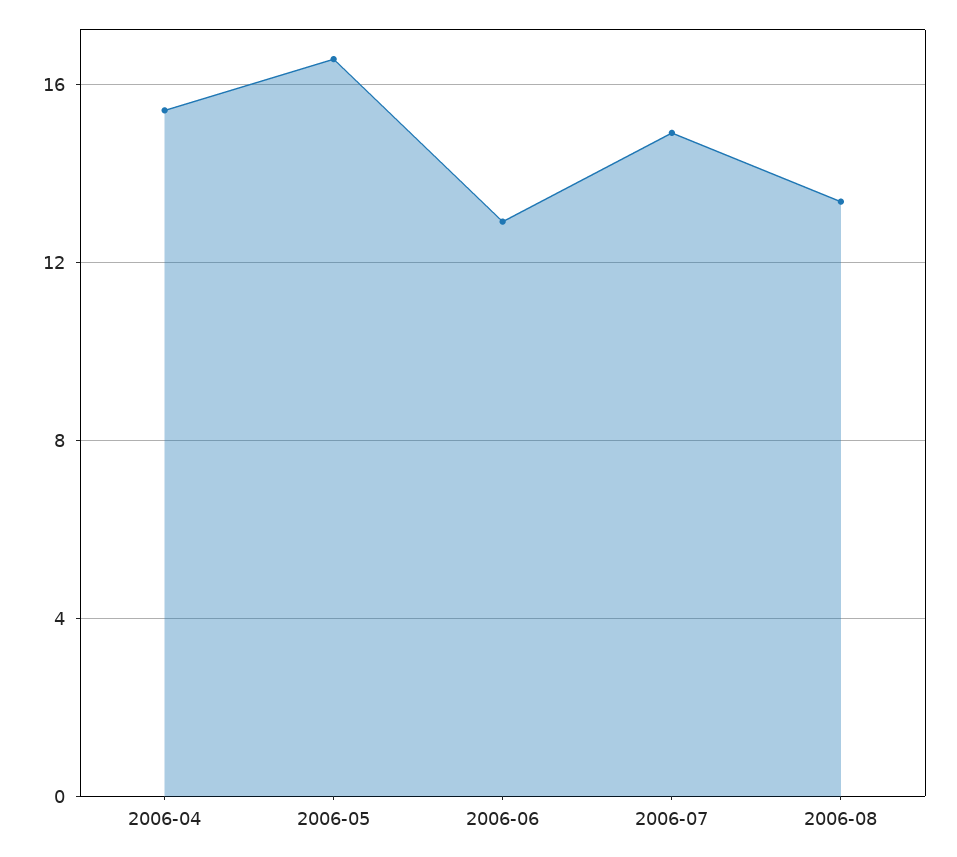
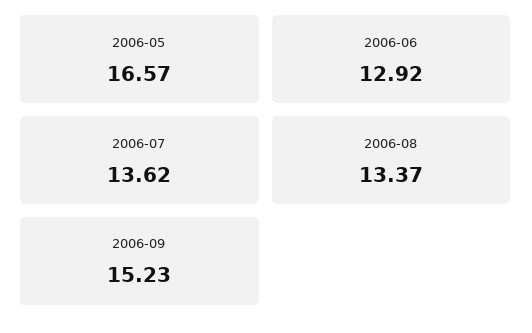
2006-04: 15.5 -> none
2006-07: 15 -> 13.62
2006-09: none -> 15.23

